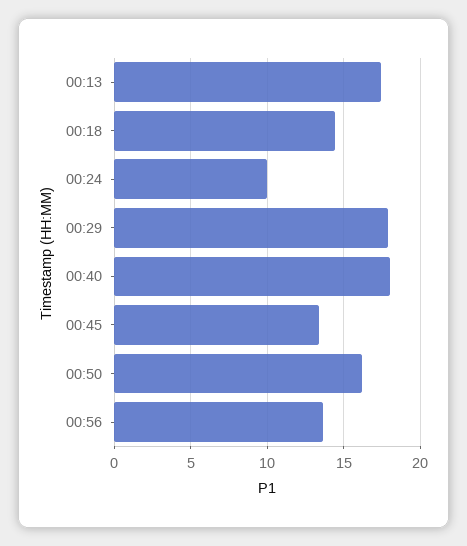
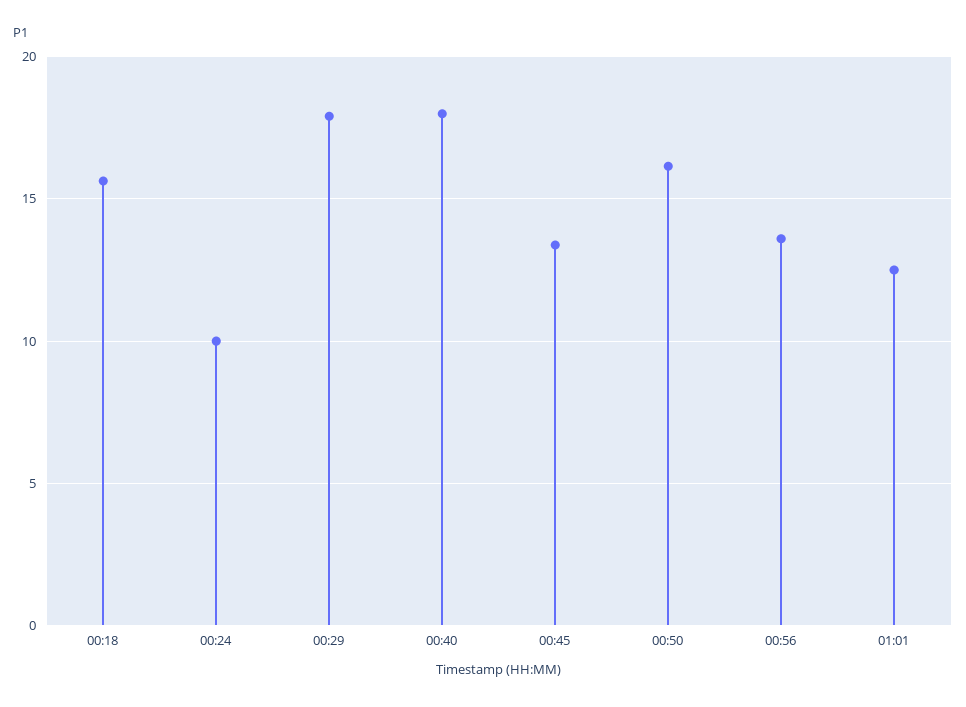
00:13: 17.5 -> none
00:18: 14.5 -> 15.5
01:01: none -> 12.5

